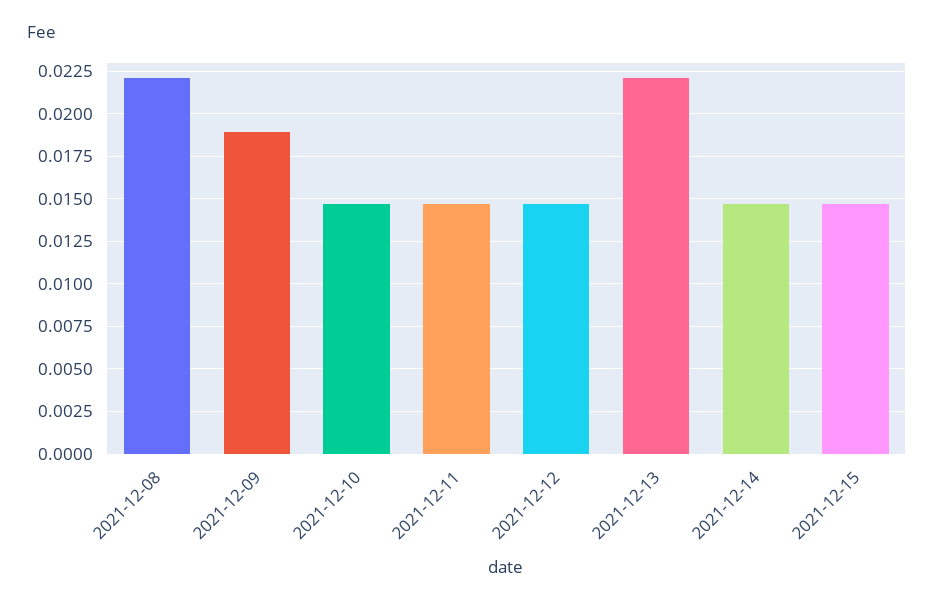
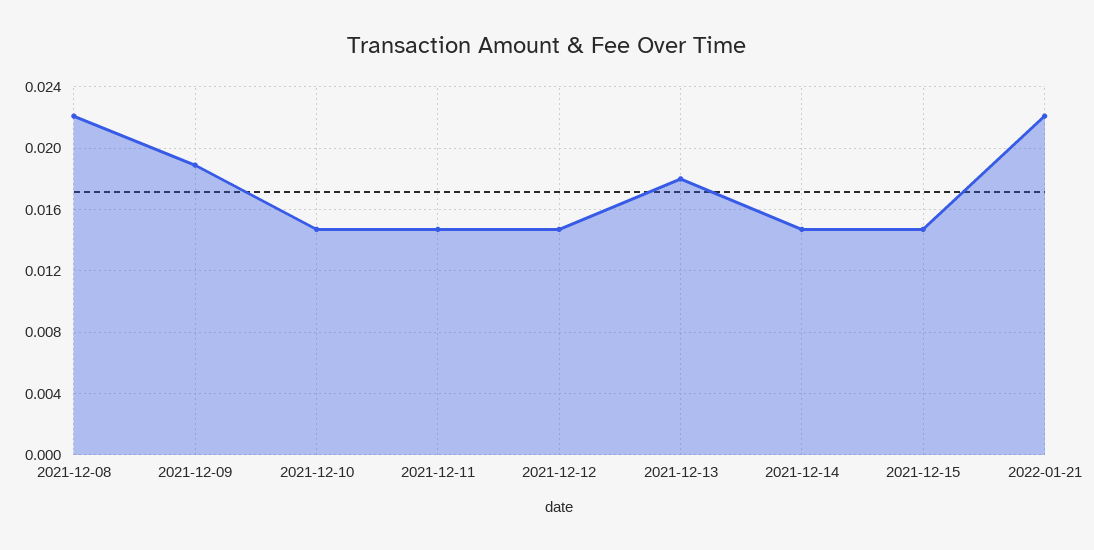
2021-12-13: 0.022 -> 0.018
2022-01-21: none -> 0.022

